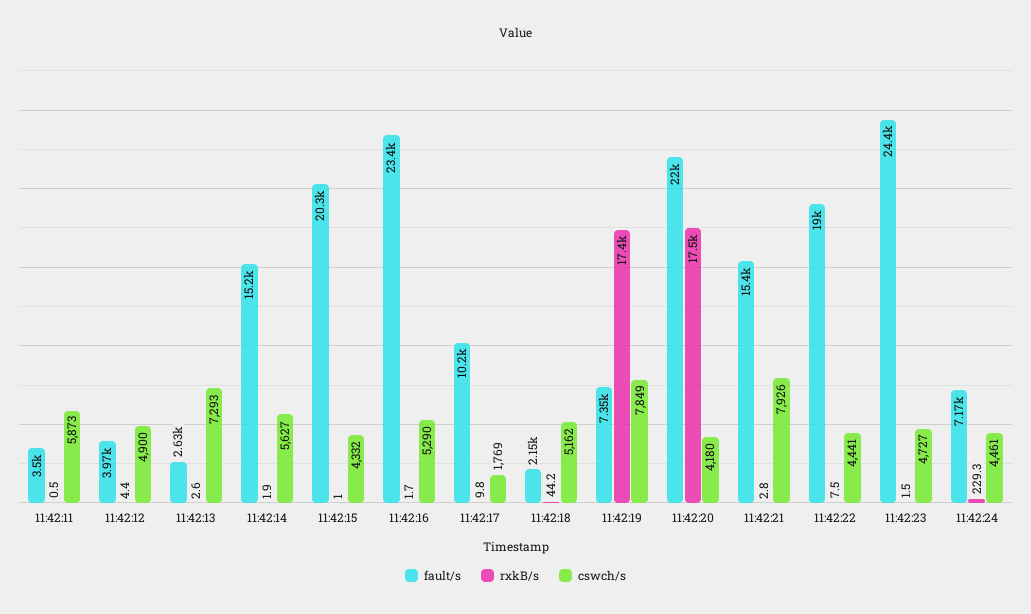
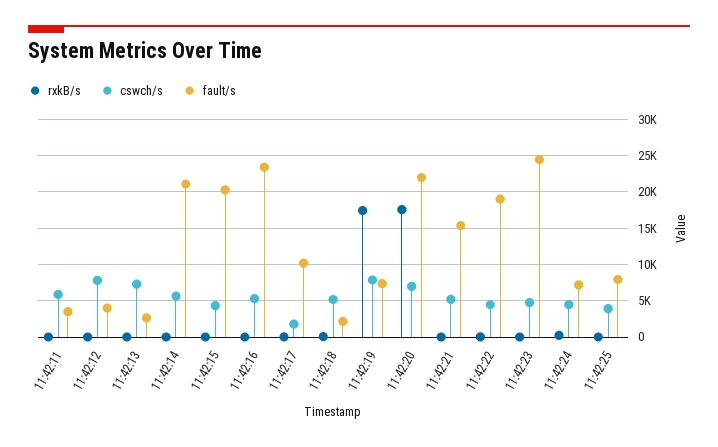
cswch/s, 11:42:12: 4900 -> 8000
fault/s, 11:42:14: 15200 -> 21000
cswch/s, 11:42:20: 4180 -> 7000
cswch/s, 11:42:21: 7926 -> 5000
rxkB/s, 11:42:25: none -> 0
cswch/s, 11:42:25: none -> 4000
fault/s, 11:42:25: none -> 8000

